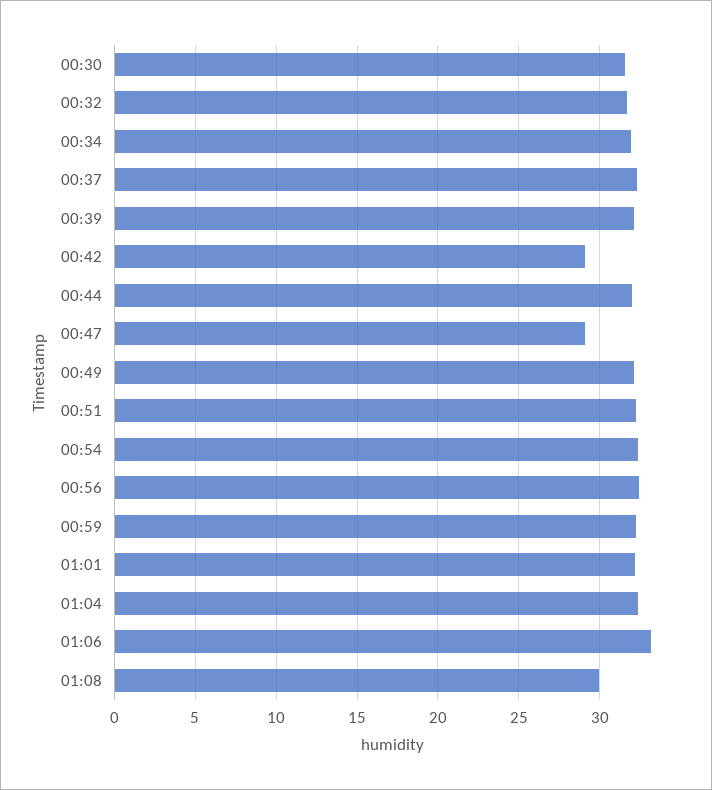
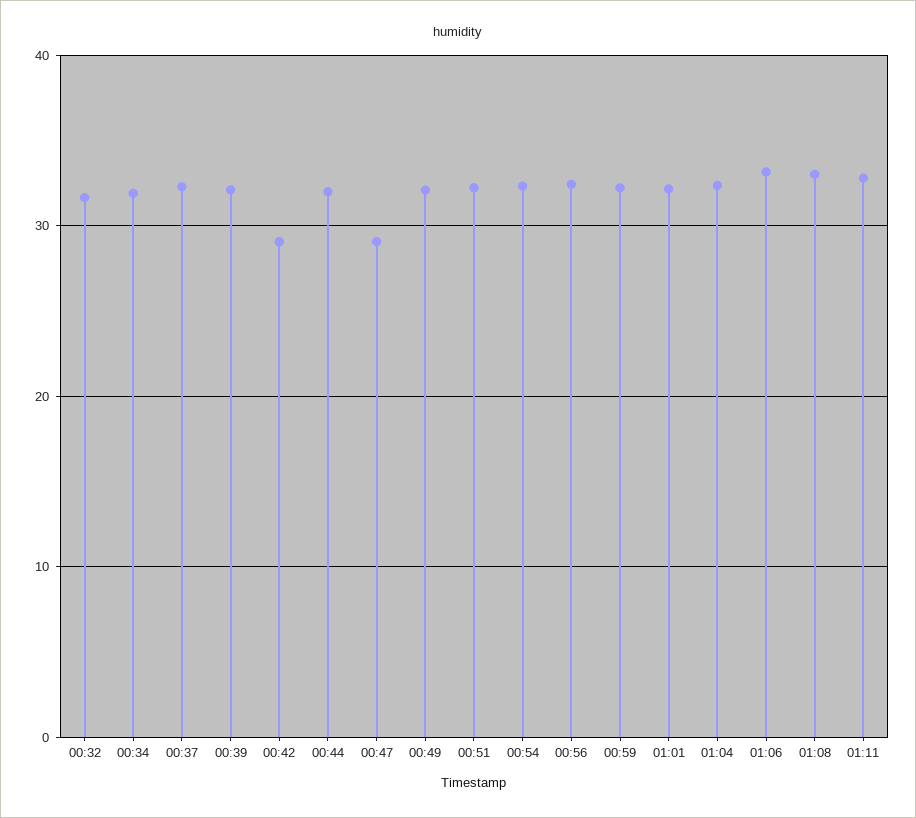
00:30: 31.5 -> none
01:08: 30 -> 33
01:11: none -> 33

